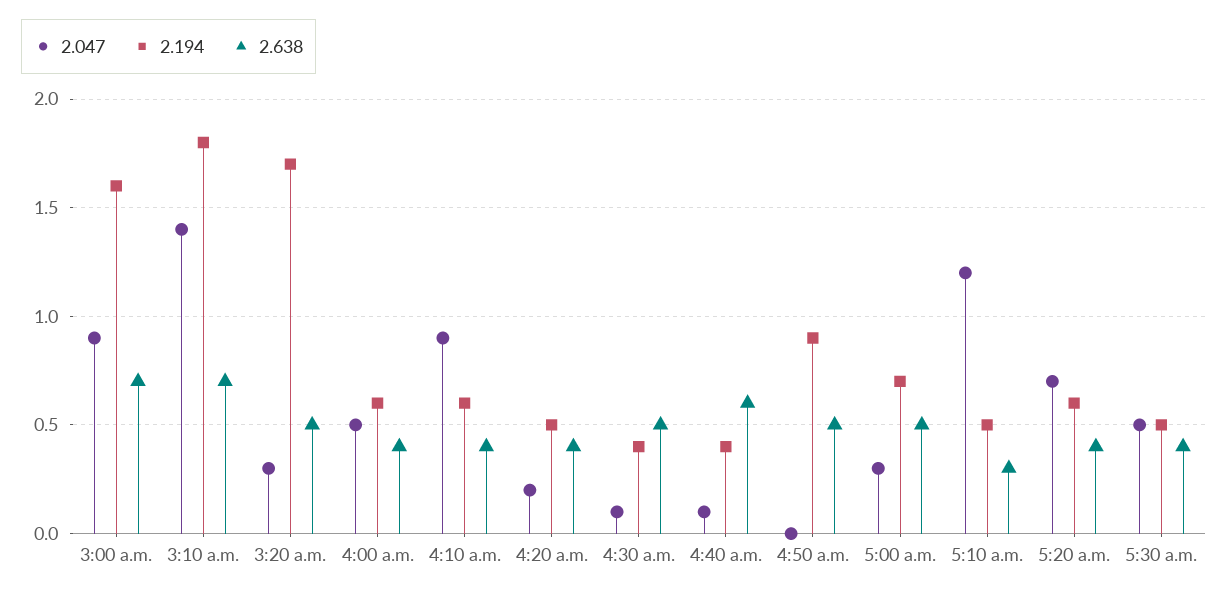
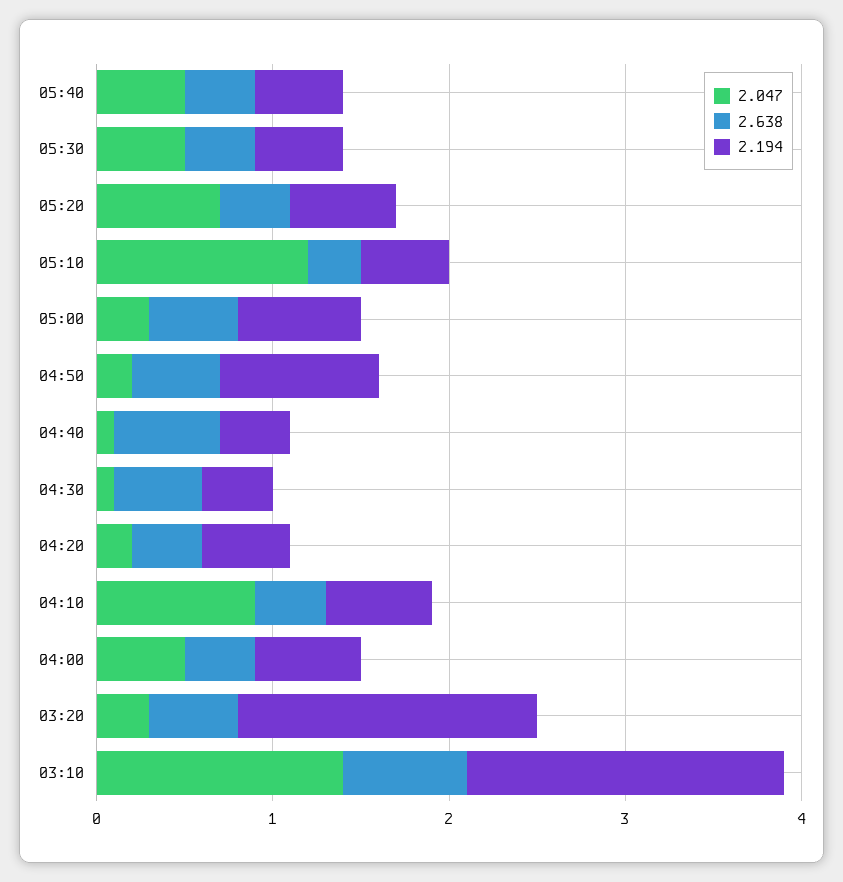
2.047, 3:00 a.m.: 0.9 -> none
2.194, 3:00 a.m.: 1.6 -> none
2.638, 3:00 a.m.: 0.7 -> none
2.047, 4:50 a.m.: 0 -> 0.2
2.047, 05:40: none -> 0.5
2.638, 05:40: none -> 0.4
2.194, 05:40: none -> 0.5

